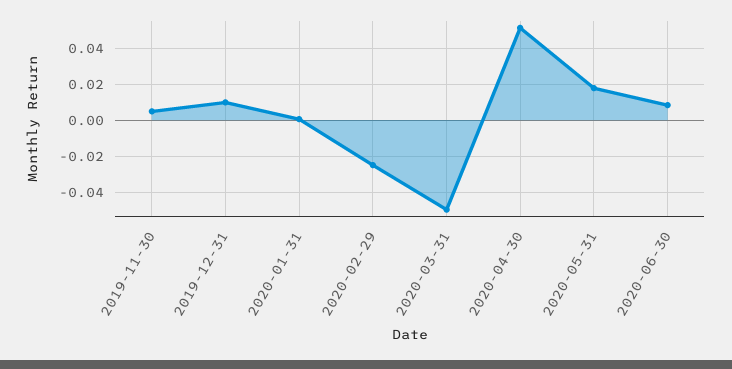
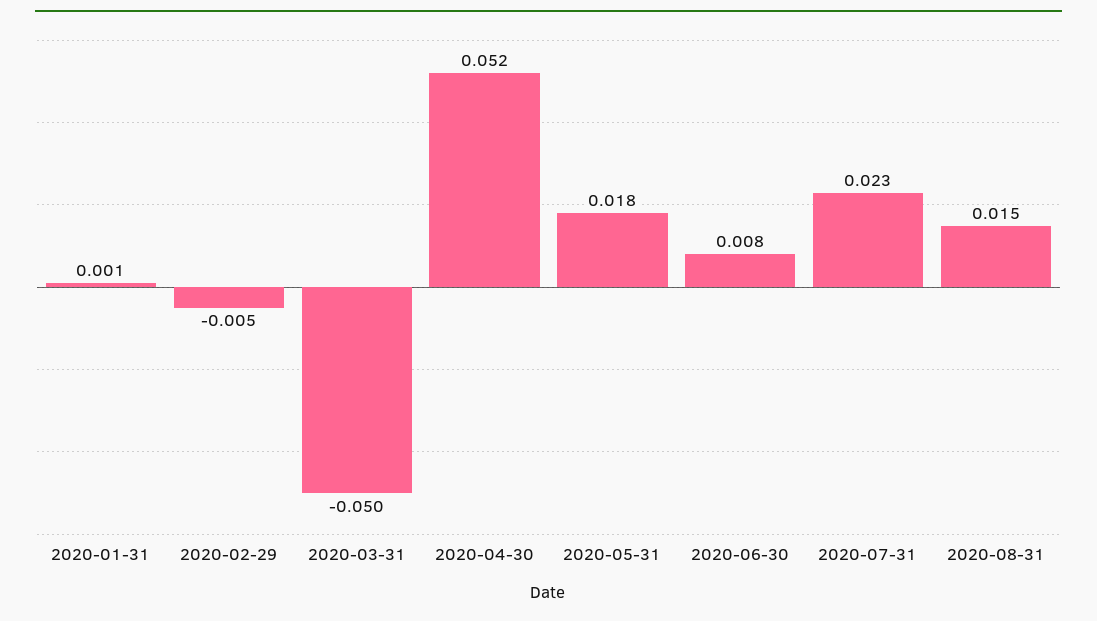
2019-11-30: 0.005 -> none
2019-12-31: 0.01 -> none
2020-02-29: -0.025 -> -0.005
2020-07-31: none -> 0.023
2020-08-31: none -> 0.015

